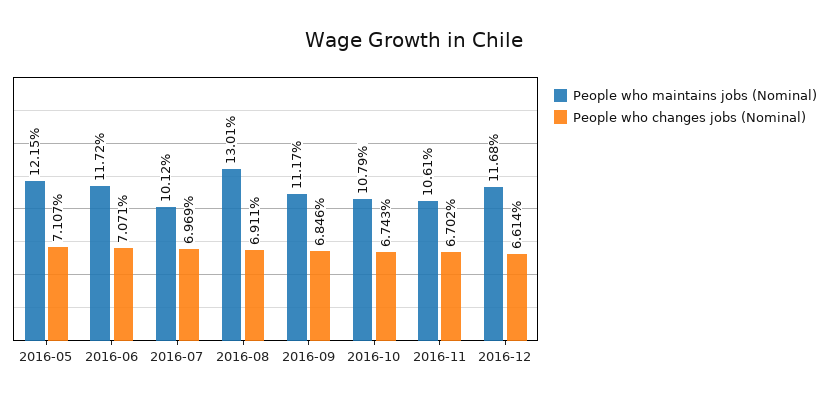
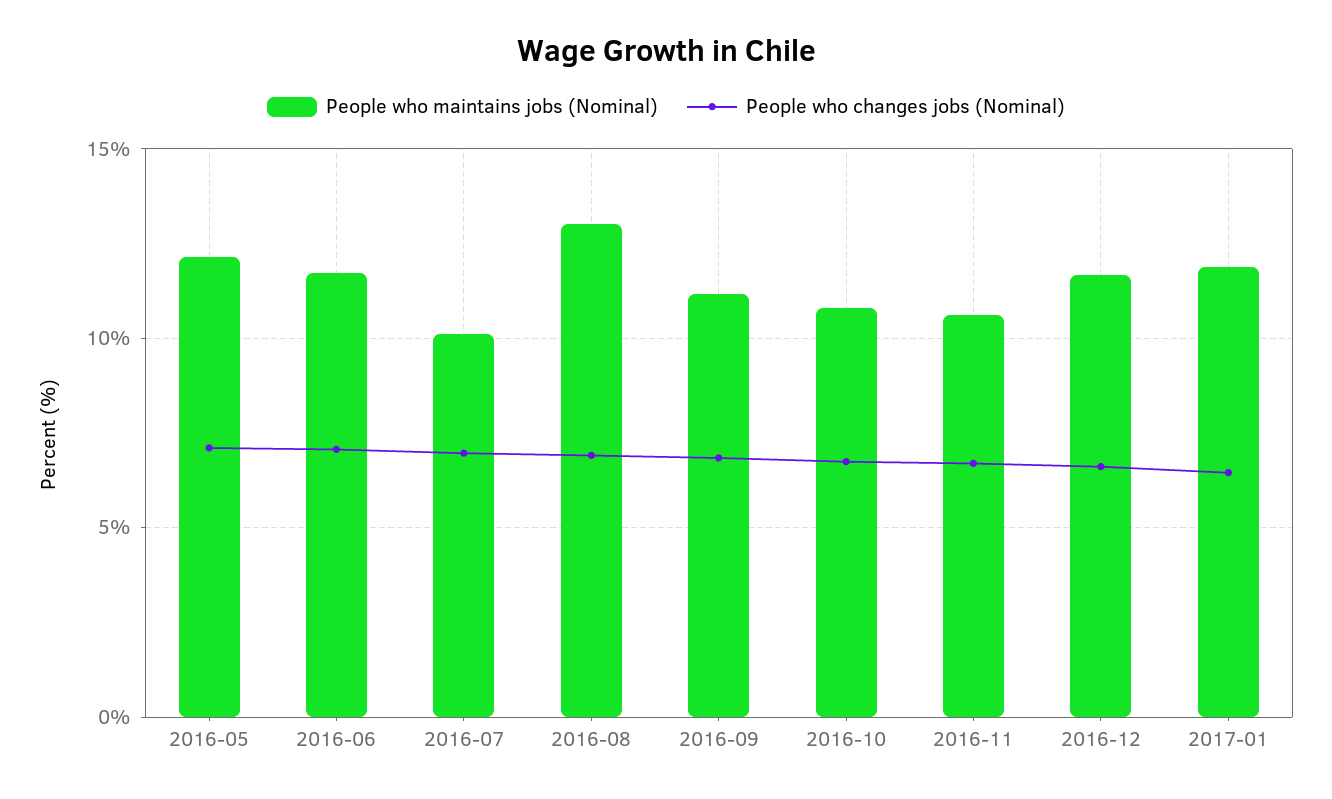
People who maintains jobs (Nominal), 2017-01: none -> 12
People who changes jobs (Nominal), 2017-01: none -> 6.5

